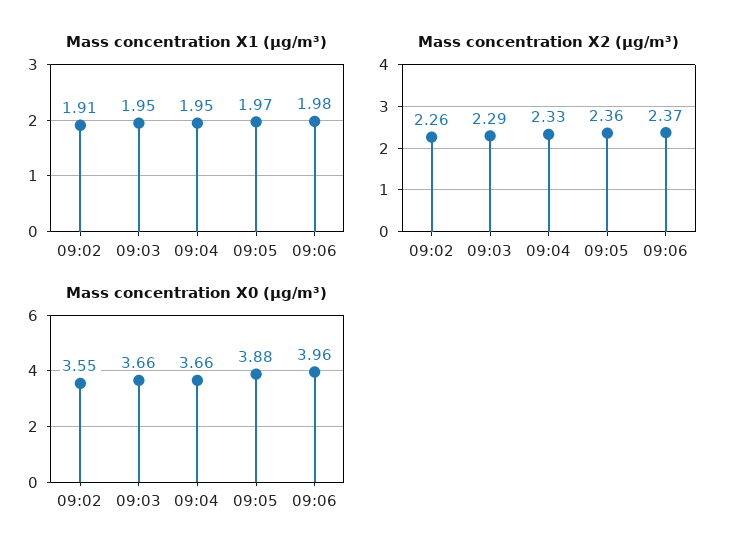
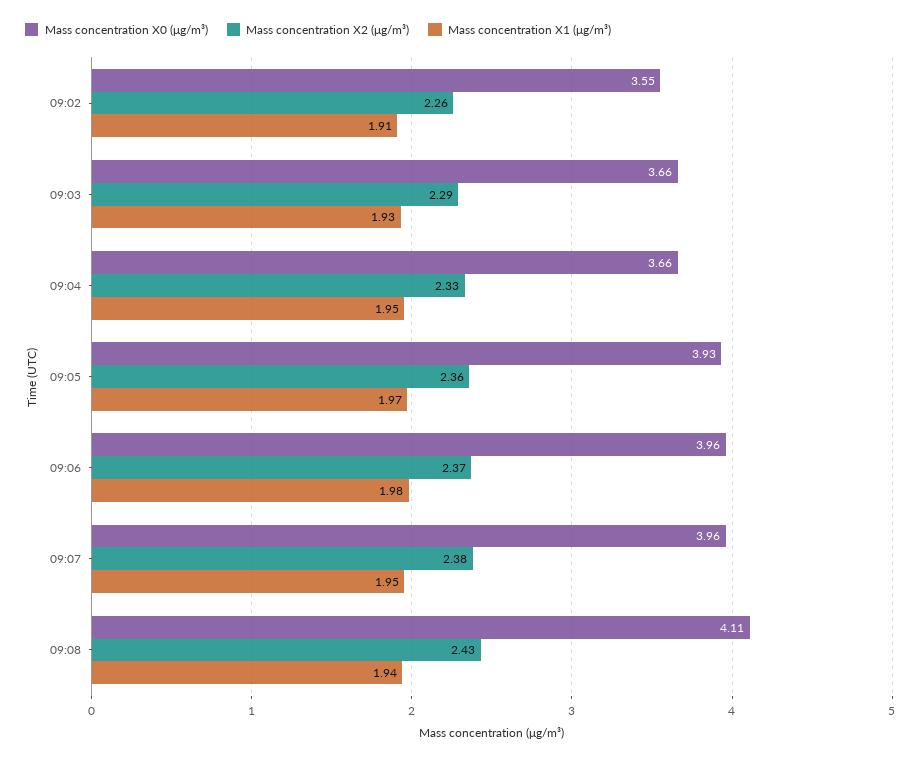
Mass concentration X1 (μg/m³), 09:03: 1.95 -> 1.93
Mass concentration X0 (μg/m³), 09:05: 3.88 -> 3.93
Mass concentration X0 (μg/m³), 09:07: none -> 3.96
Mass concentration X2 (μg/m³), 09:07: none -> 2.38
Mass concentration X1 (μg/m³), 09:07: none -> 1.95
Mass concentration X0 (μg/m³), 09:08: none -> 4.11
Mass concentration X2 (μg/m³), 09:08: none -> 2.43
Mass concentration X1 (μg/m³), 09:08: none -> 1.94

